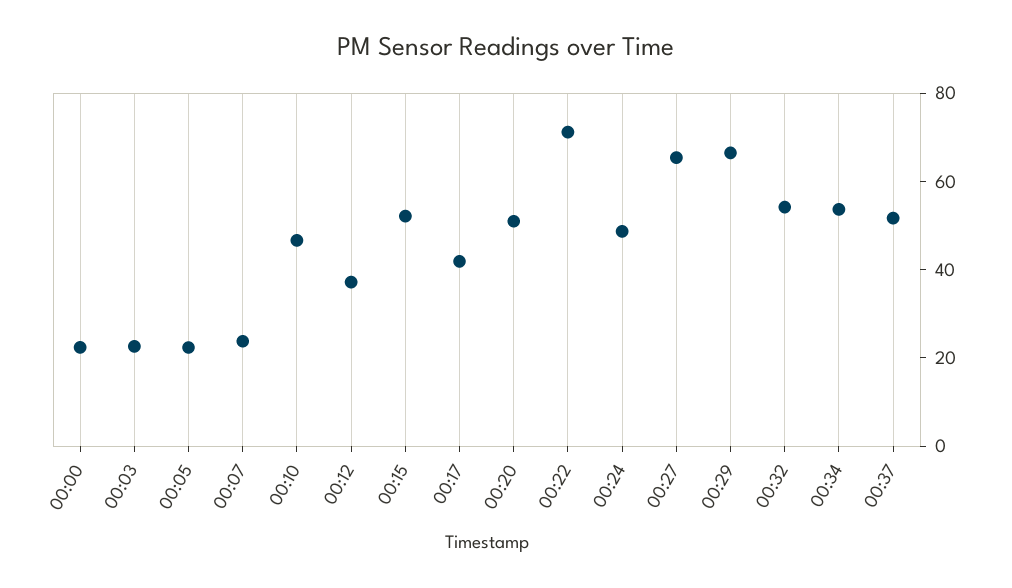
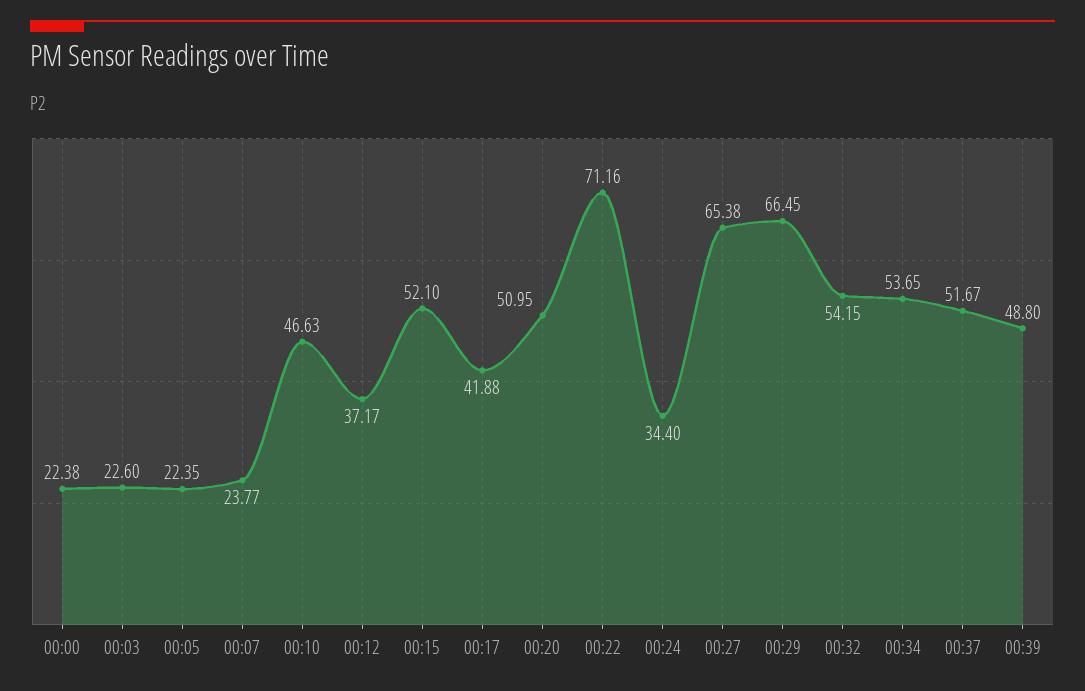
00:24: 50 -> 34.4
00:39: none -> 48.8

